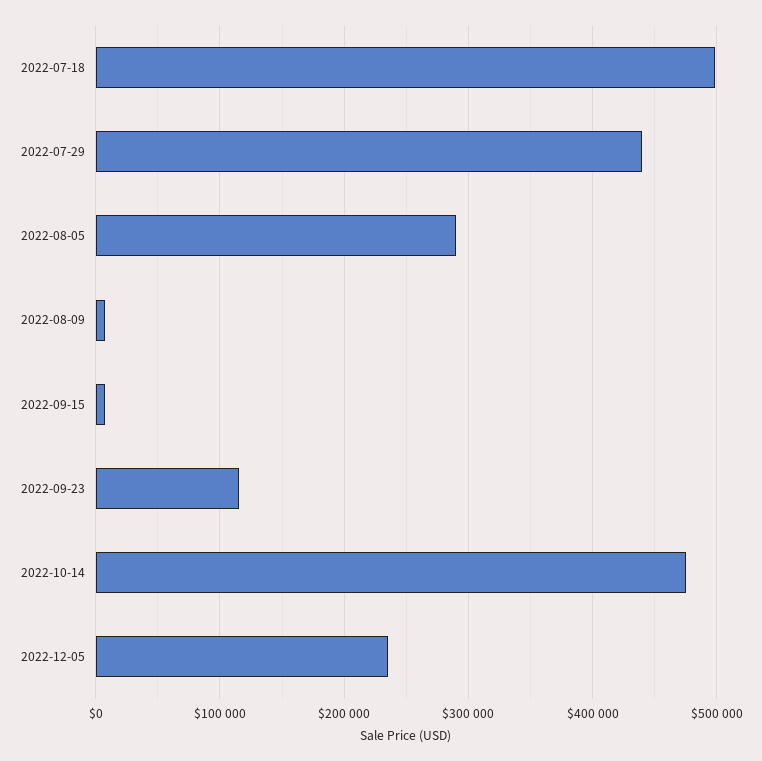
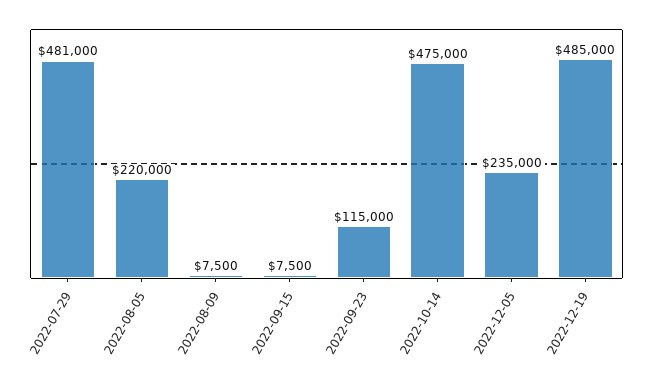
2022-07-18: 500000 -> none
2022-07-29: 440000 -> 481000
2022-08-05: 290000 -> 220000
2022-12-19: none -> 485000

